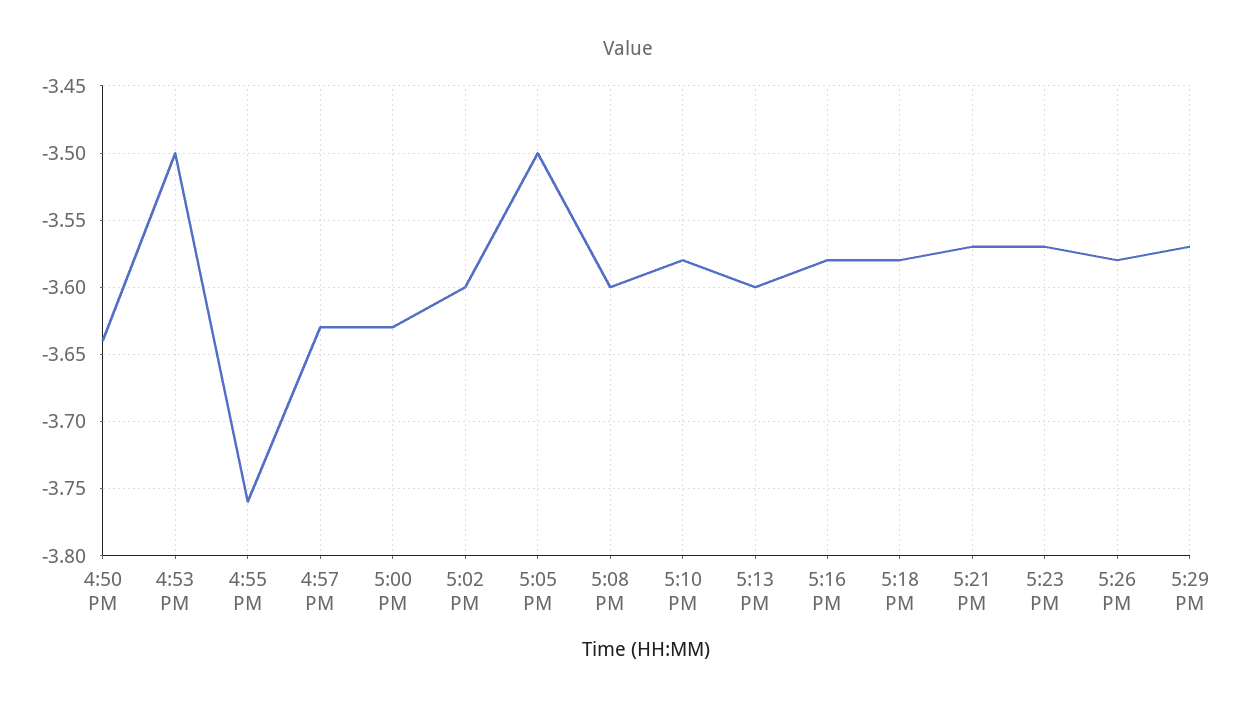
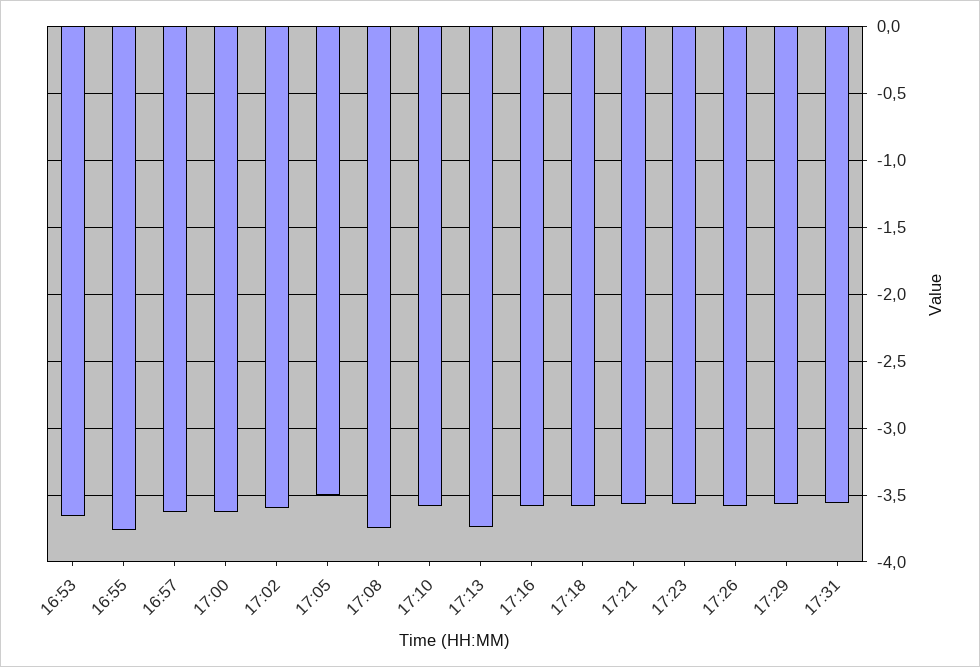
4:50 PM: -3.64 -> none
4:53 PM: -3.5 -> -3.65
5:08 PM: -3.6 -> -3.75
5:13 PM: -3.6 -> -3.75
17:31: none -> -3.55

